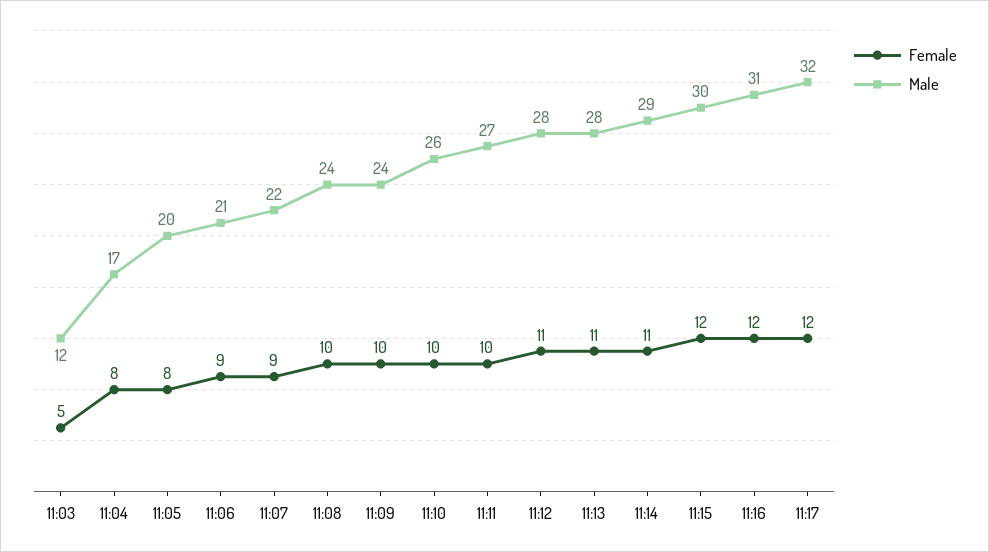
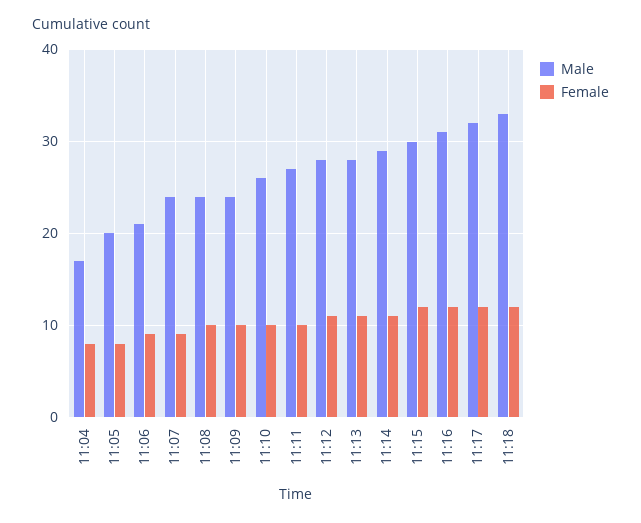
Female, 11:03: 5 -> none
Male, 11:03: 12 -> none
Male, 11:07: 22 -> 24
Male, 11:18: none -> 33
Female, 11:18: none -> 12

